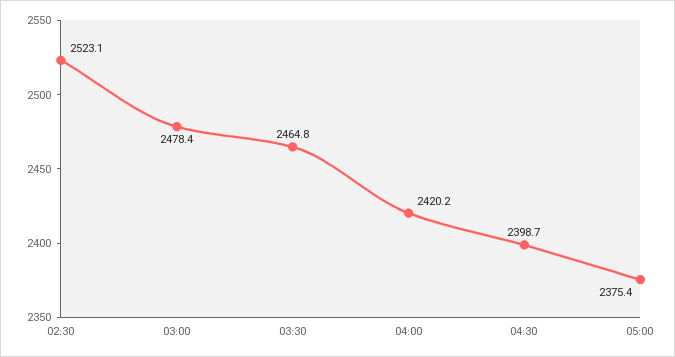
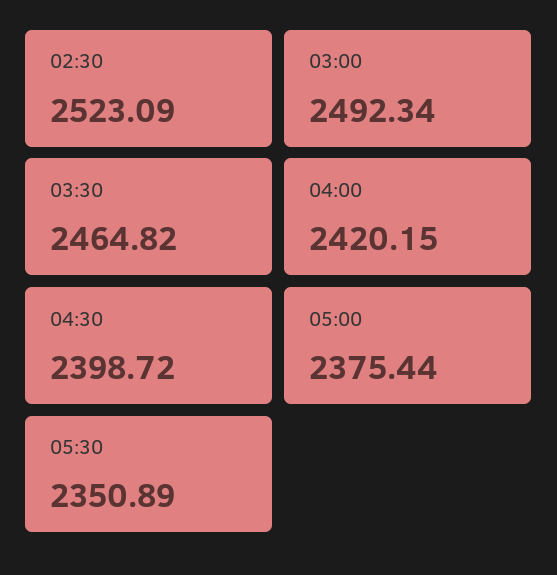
03:00: 2478.4 -> 2492.34
05:30: none -> 2350.89

